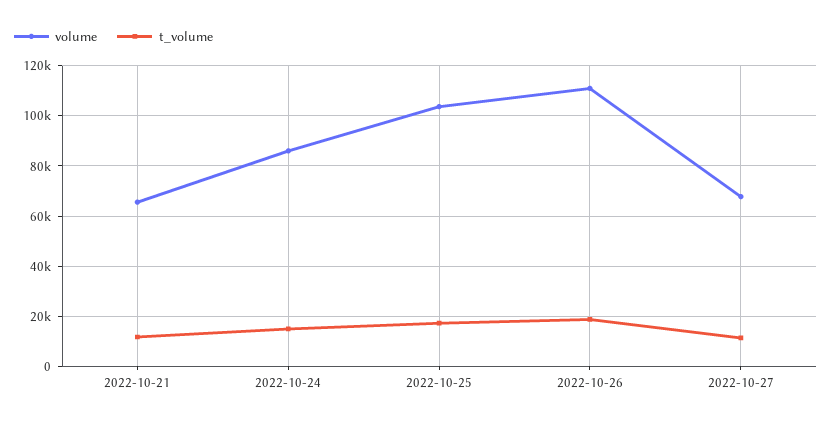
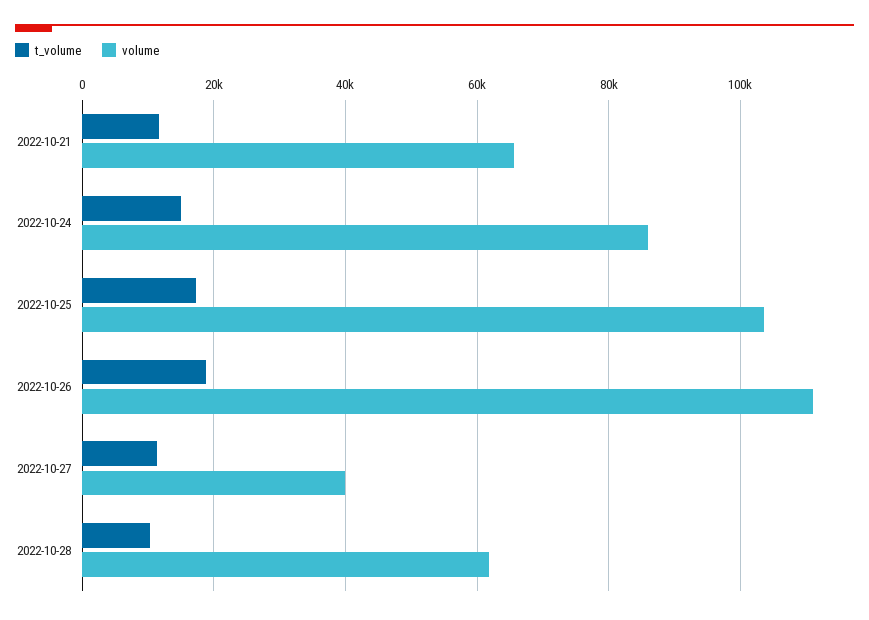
volume, 2022-10-27: 67500 -> 40000
t_volume, 2022-10-28: none -> 10000
volume, 2022-10-28: none -> 62000

